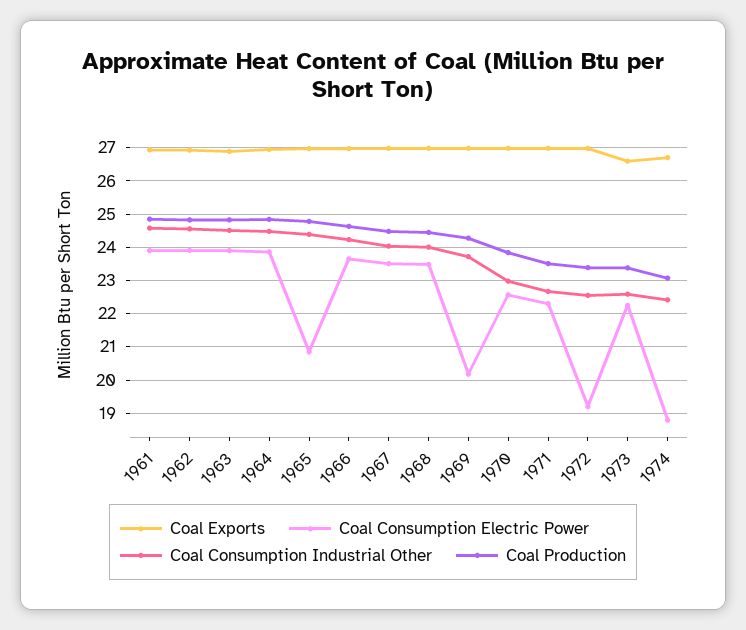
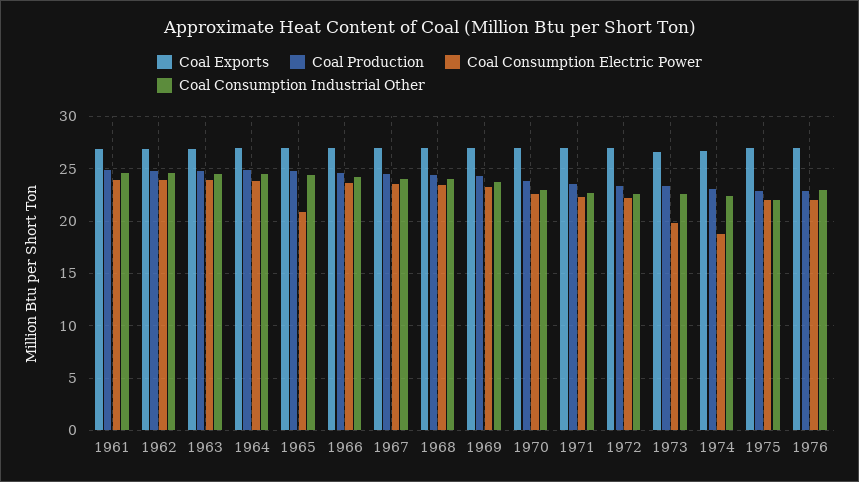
Coal Consumption Electric Power, 1969: 20.2 -> 23
Coal Consumption Electric Power, 1972: 19.2 -> 22
Coal Consumption Electric Power, 1973: 22.2 -> 20
Coal Exports, 1975: none -> 27
Coal Production, 1975: none -> 23
Coal Consumption Electric Power, 1975: none -> 22
Coal Consumption Industrial Other, 1975: none -> 22
Coal Exports, 1976: none -> 27
Coal Production, 1976: none -> 23
Coal Consumption Electric Power, 1976: none -> 22
Coal Consumption Industrial Other, 1976: none -> 23

